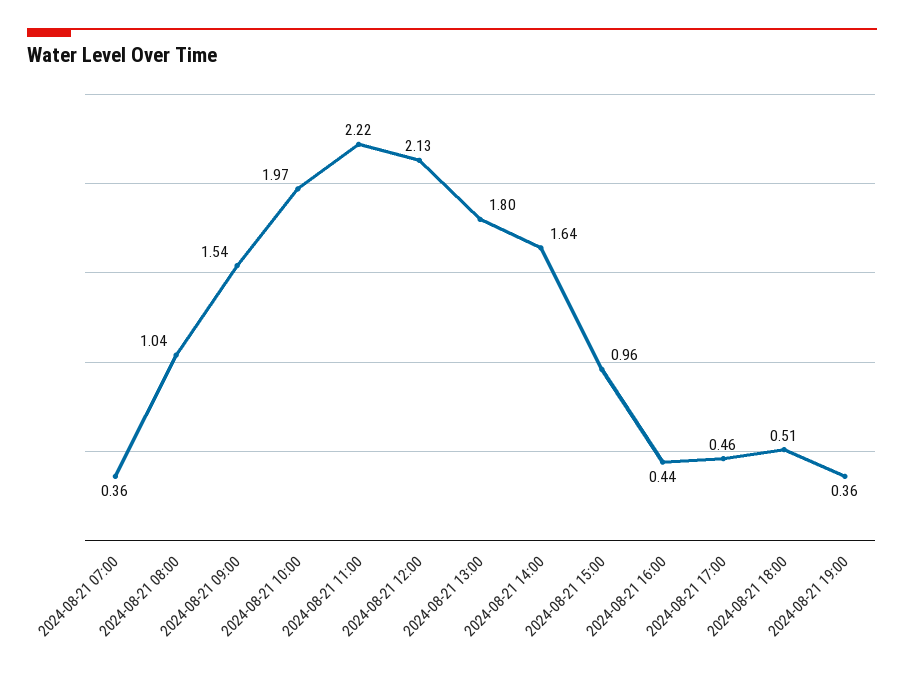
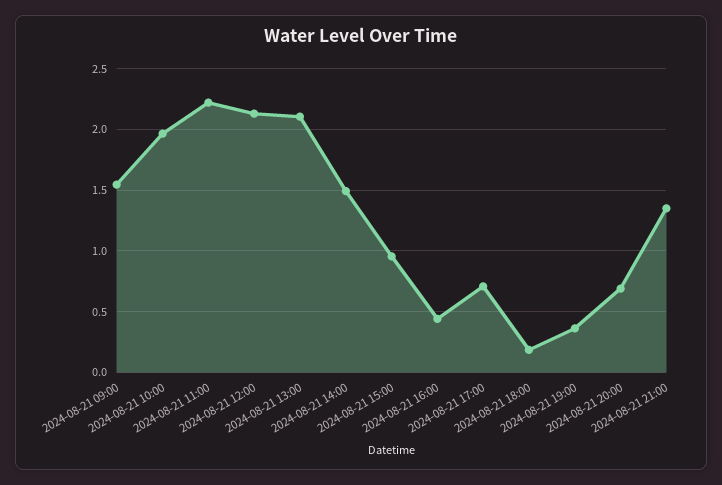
2024-08-21 07:00: 0.36 -> none
2024-08-21 08:00: 1.04 -> none
2024-08-21 13:00: 1.8 -> 2.1
2024-08-21 14:00: 1.64 -> 1.5
2024-08-21 17:00: 0.46 -> 0.7
2024-08-21 18:00: 0.51 -> 0.2
2024-08-21 20:00: none -> 0.7
2024-08-21 21:00: none -> 1.35

